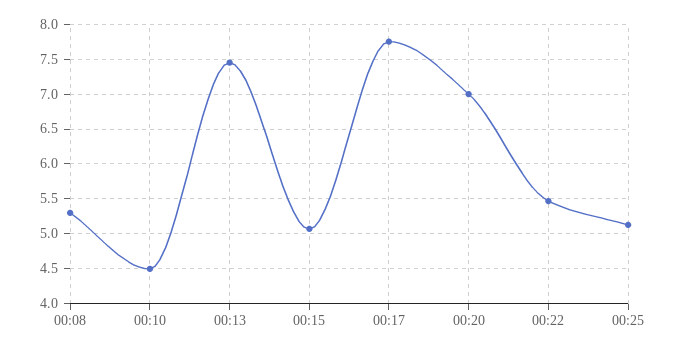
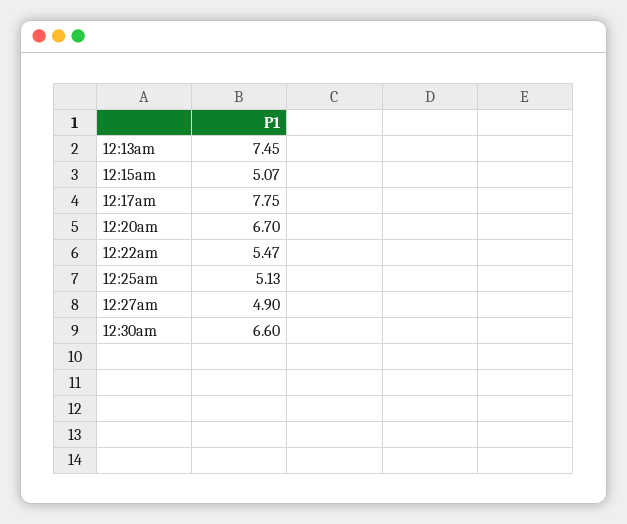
00:08: 5.3 -> none
00:10: 4.5 -> none
00:20: 7 -> 6.7
12:27am: none -> 4.9
12:30am: none -> 6.6

